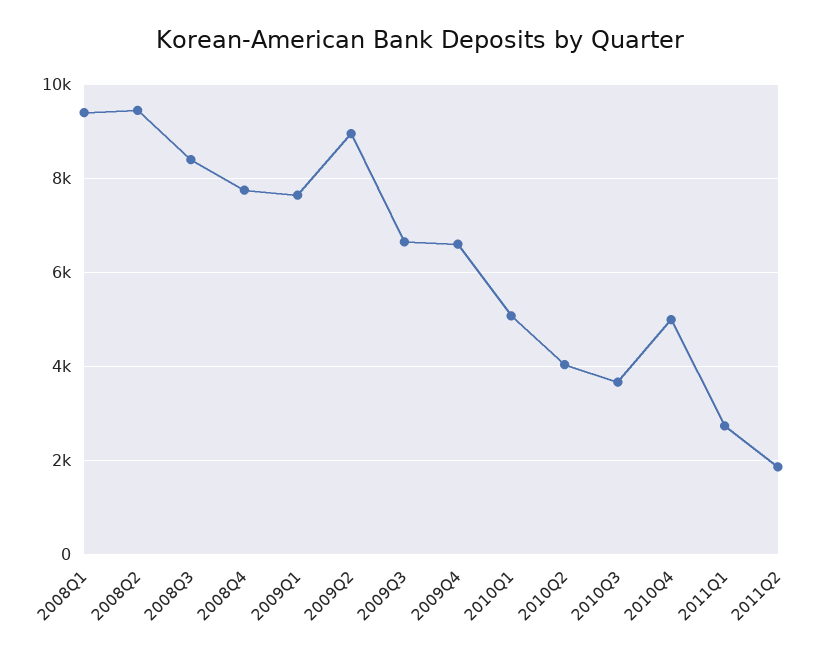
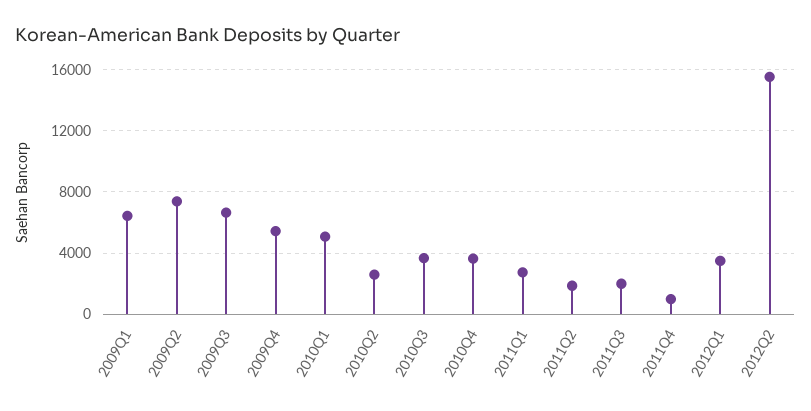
2008Q1: 9400 -> none
2008Q2: 9400 -> none
2008Q3: 8400 -> none
2008Q4: 7800 -> none
2009Q1: 7600 -> 6500
2009Q2: 9000 -> 7500
2009Q4: 6600 -> 5500
2010Q2: 4000 -> 2500
2010Q4: 5000 -> 3500
2011Q3: none -> 2000
2011Q4: none -> 1000
2012Q1: none -> 3500
2012Q2: none -> 15500

